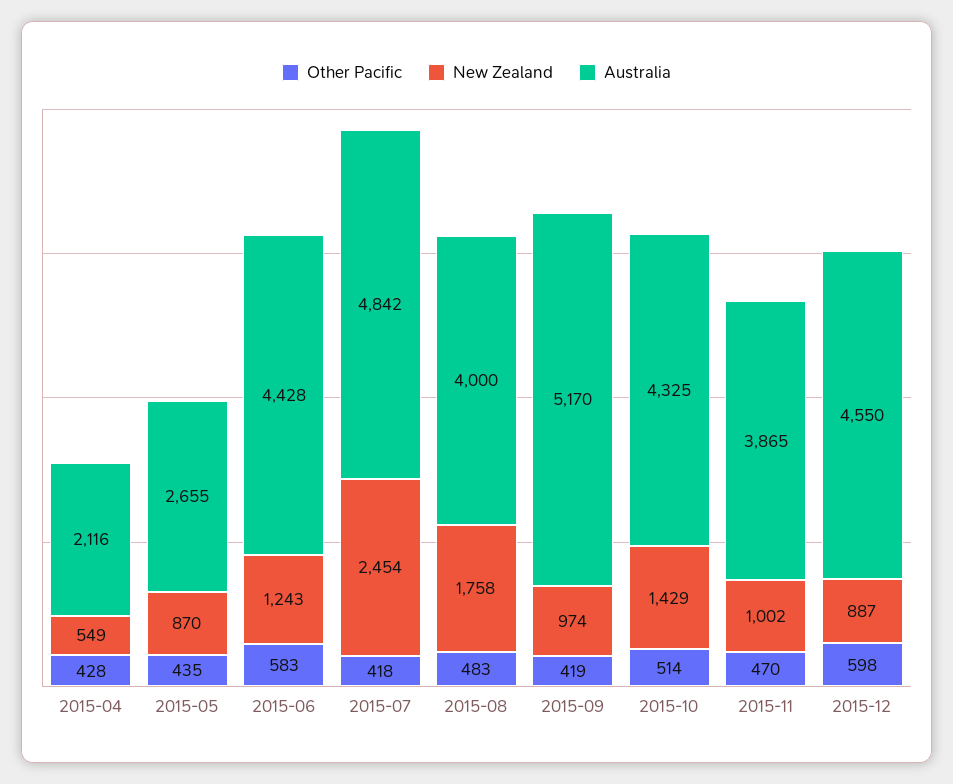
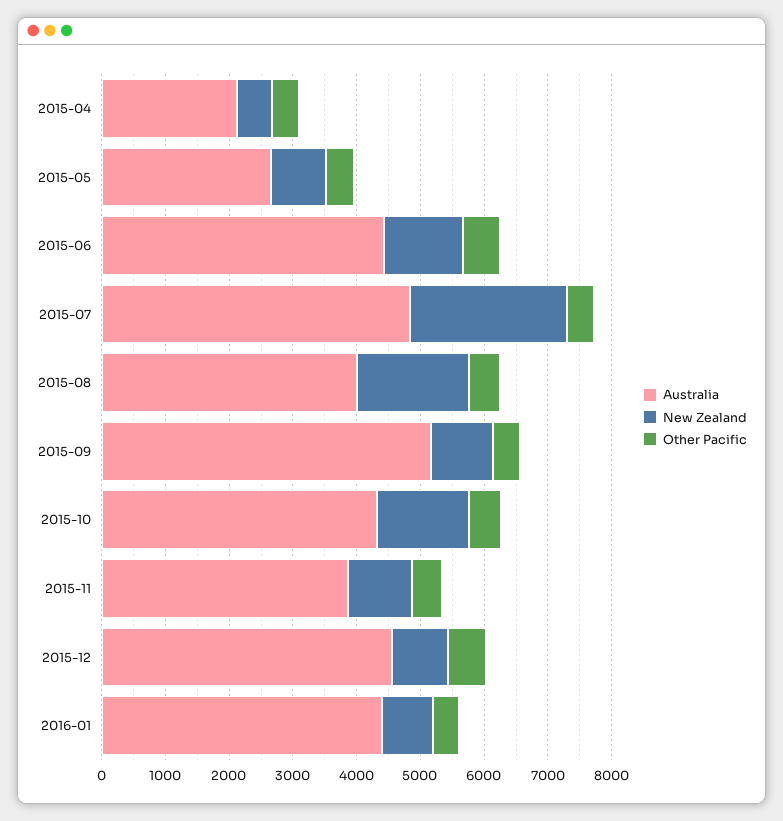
Australia, 2016-01: none -> 4400
New Zealand, 2016-01: none -> 800
Other Pacific, 2016-01: none -> 400

